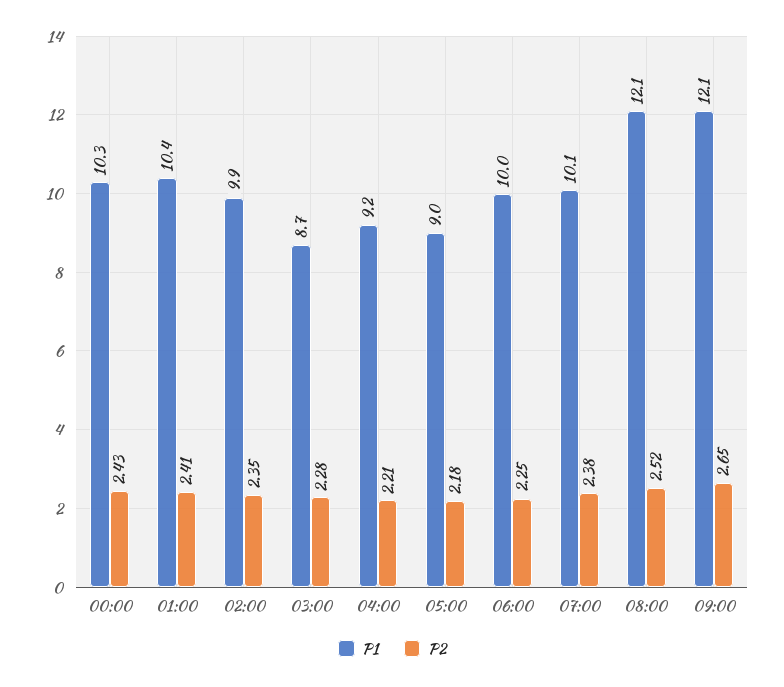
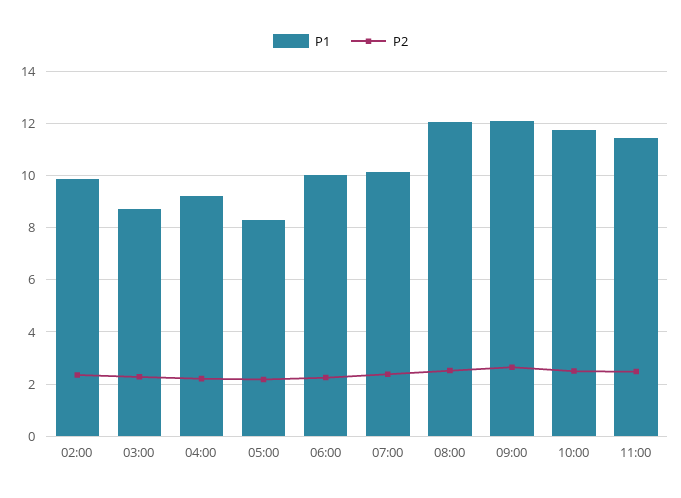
P1, 00:00: 10.3 -> none
P2, 00:00: 2.43 -> none
P1, 01:00: 10.4 -> none
P2, 01:00: 2.41 -> none
P1, 05:00: 9 -> 8.25
P1, 10:00: none -> 11.75
P2, 10:00: none -> 2.5
P1, 11:00: none -> 11.5
P2, 11:00: none -> 2.5

